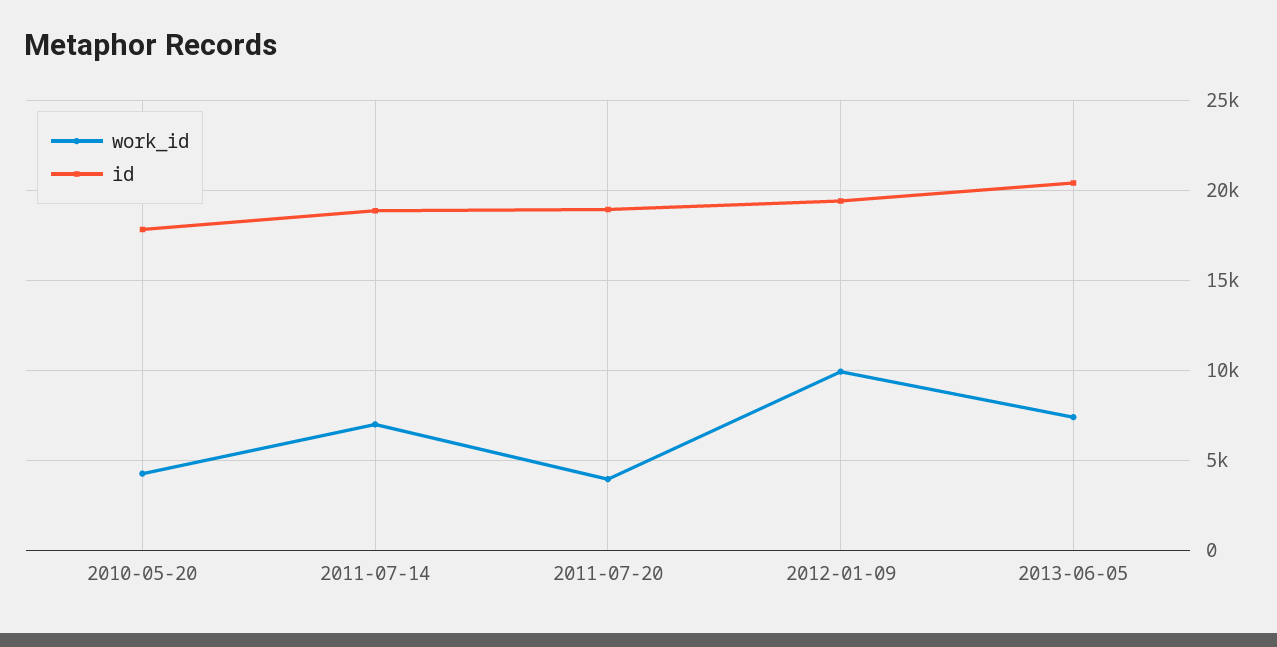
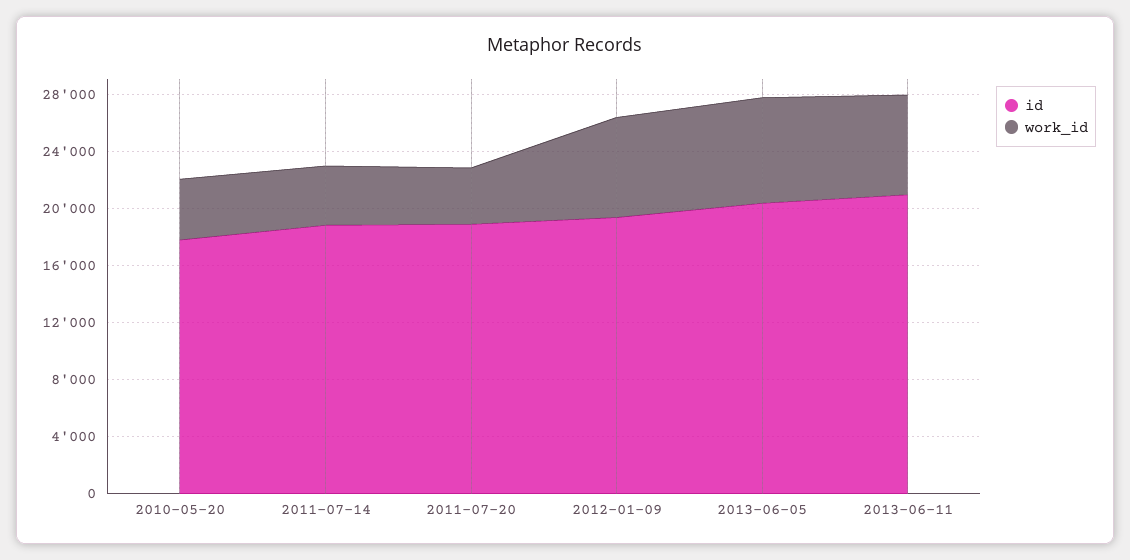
work_id, 2011-07-14: 7000 -> 4000
work_id, 2012-01-09: 10000 -> 7000
id, 2013-06-11: none -> 21000
work_id, 2013-06-11: none -> 7000

